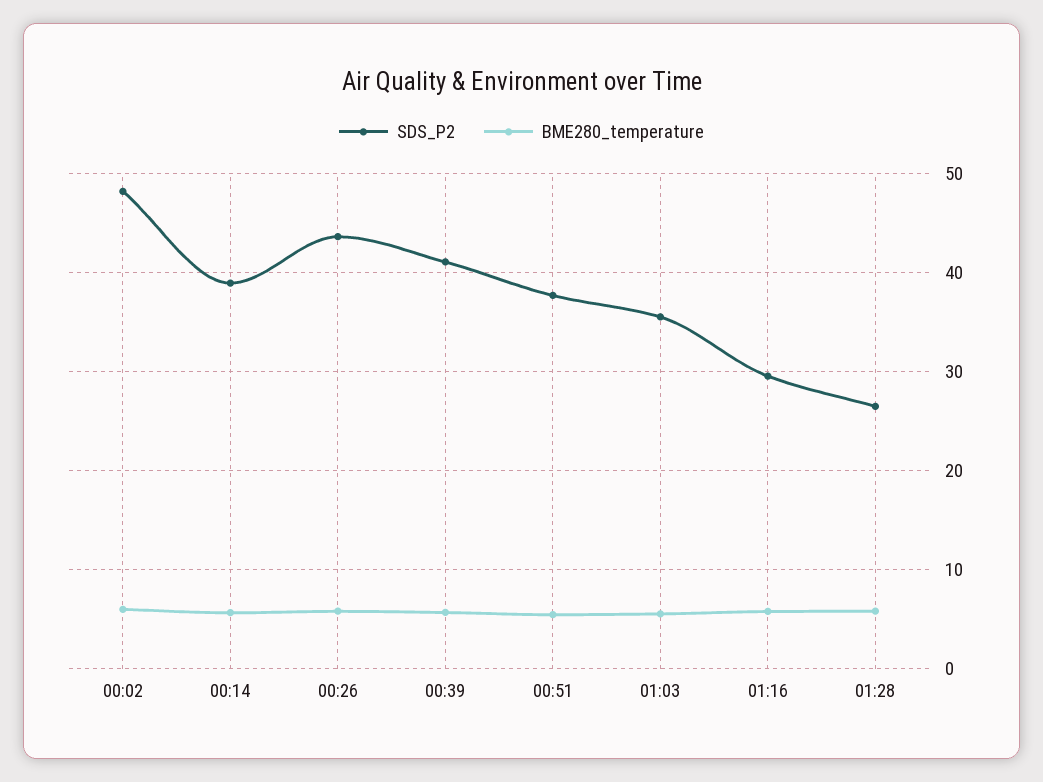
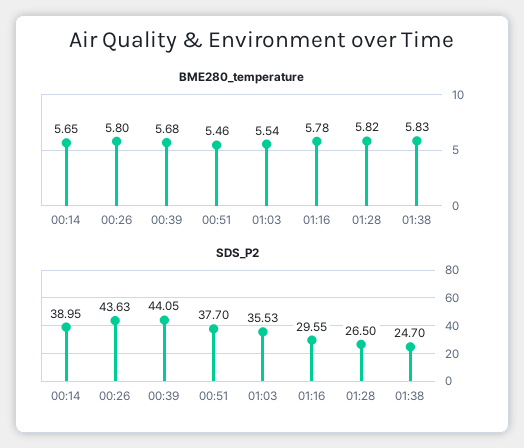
SDS_P2, 00:02: 48 -> none
BME280_temperature, 00:02: 6 -> none
SDS_P2, 00:39: 41 -> 44.05
BME280_temperature, 01:38: none -> 5.83
SDS_P2, 01:38: none -> 24.7

